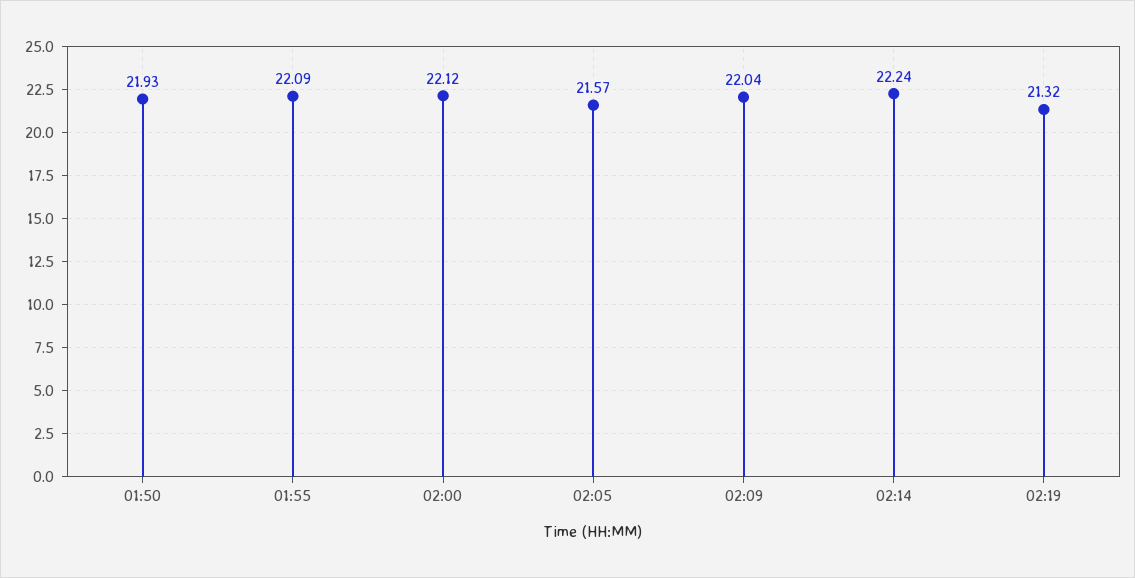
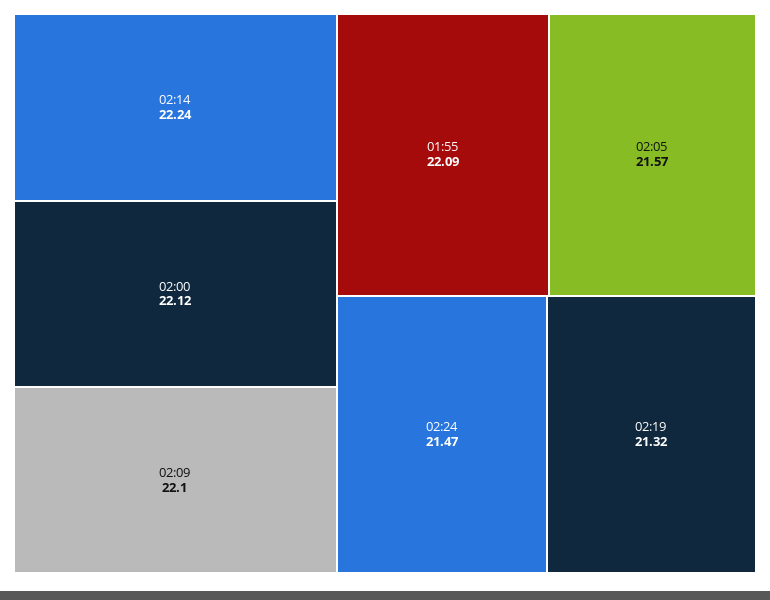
01:50: 21.93 -> none
02:09: 22.04 -> 22.1
02:24: none -> 21.47

